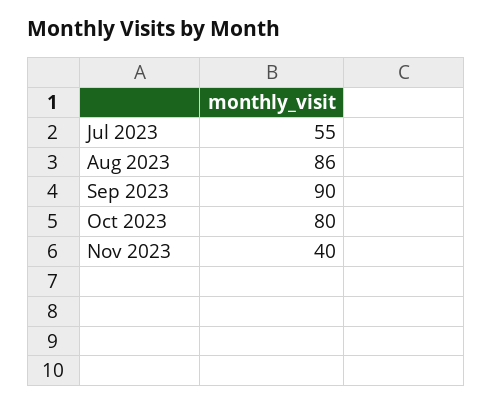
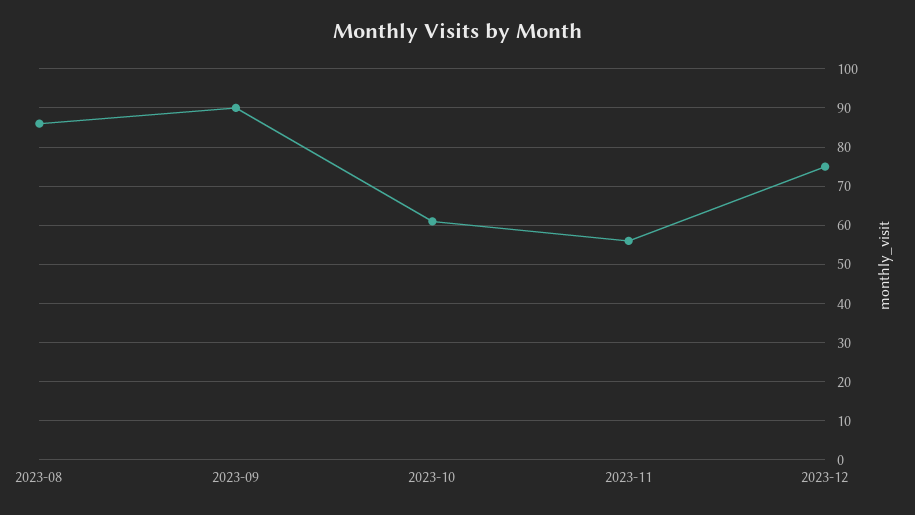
Jul 2023: 55 -> none
Oct 2023: 80 -> 60
Nov 2023: 40 -> 55
2023-12: none -> 75

